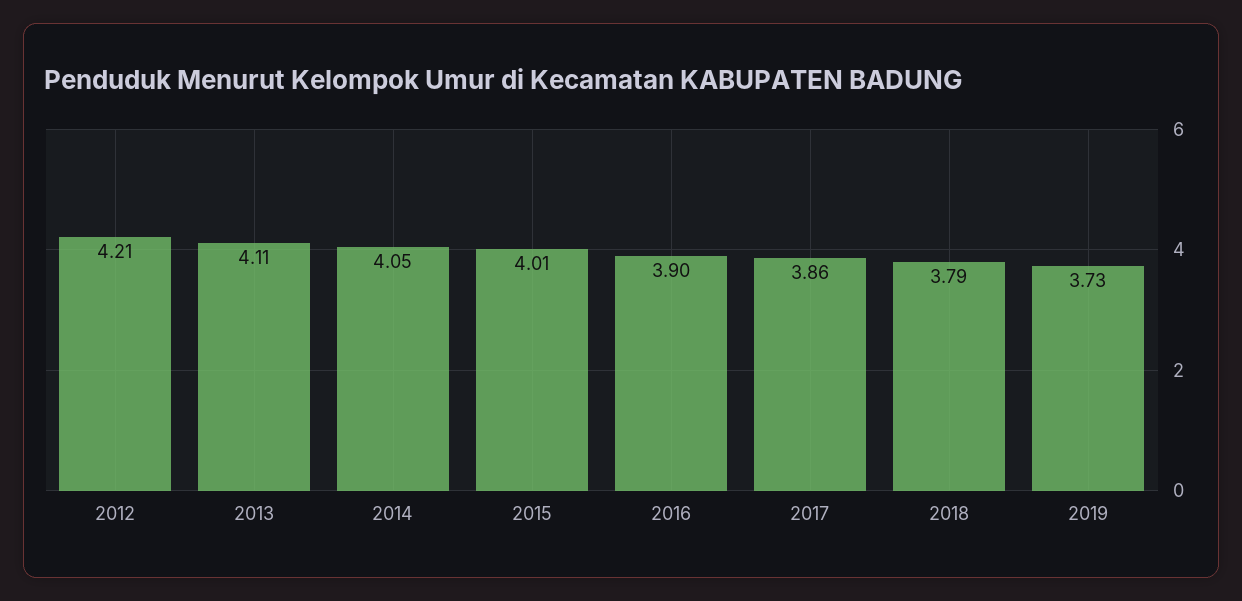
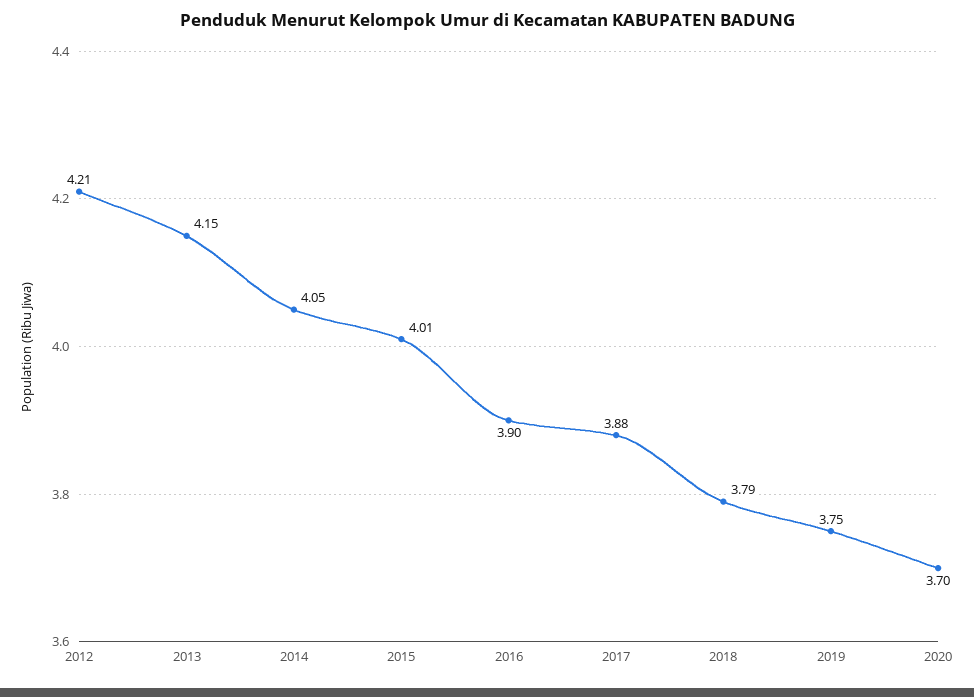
2013: 4.11 -> 4.15
2017: 3.86 -> 3.88
2019: 3.73 -> 3.75
2020: none -> 3.7

